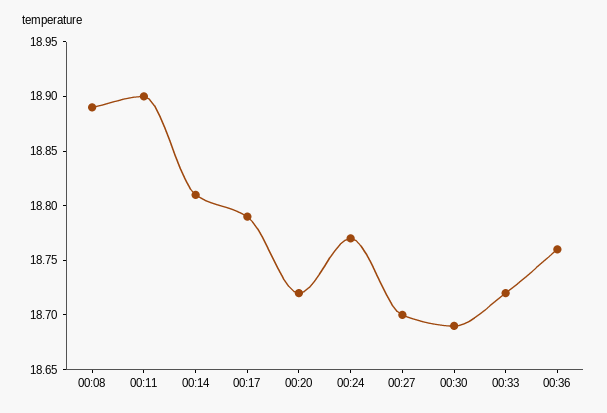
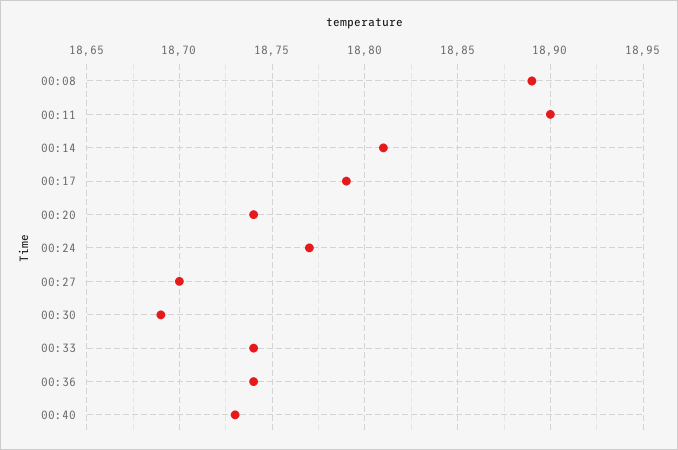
00:20: 18.72 -> 18.74
00:33: 18.72 -> 18.74
00:36: 18.76 -> 18.74
00:40: none -> 18.73

